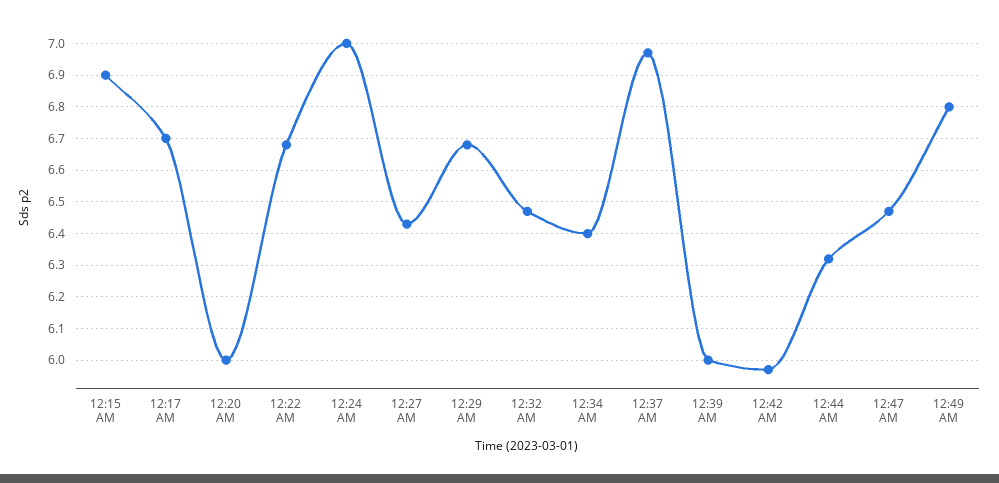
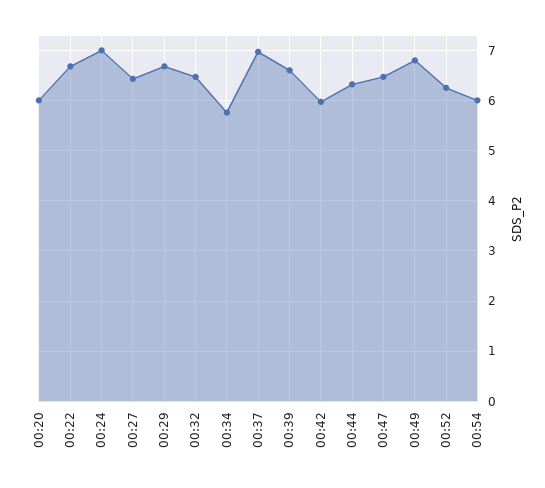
12:15 AM: 6.9 -> none
12:17 AM: 6.7 -> none
12:34 AM: 6.4 -> 5.8
12:39 AM: 6 -> 6.6
00:52: none -> 6.2
00:54: none -> 6

